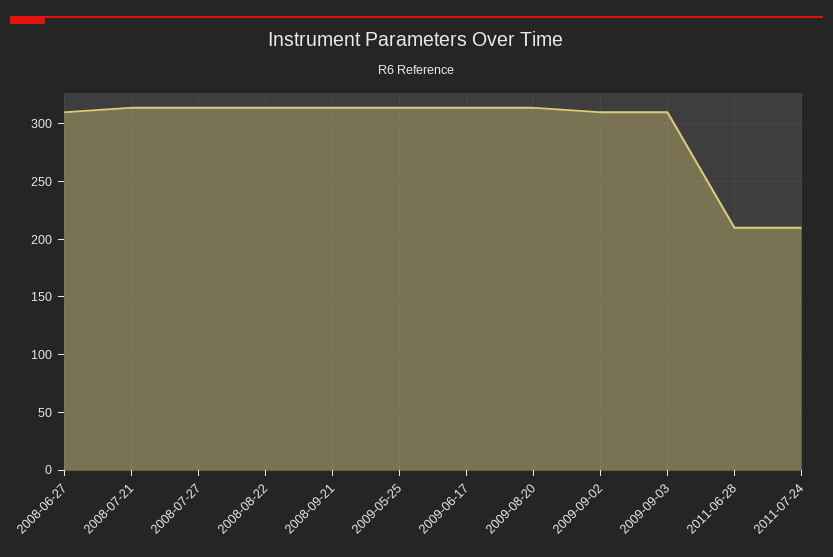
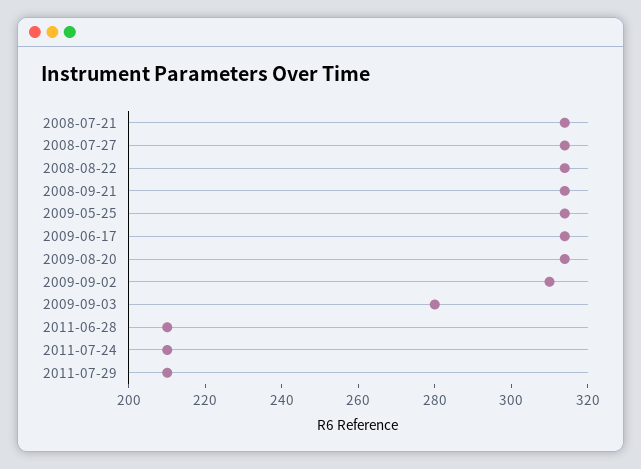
2008-06-27: 310 -> none
2009-09-03: 310 -> 280
2011-07-29: none -> 210

